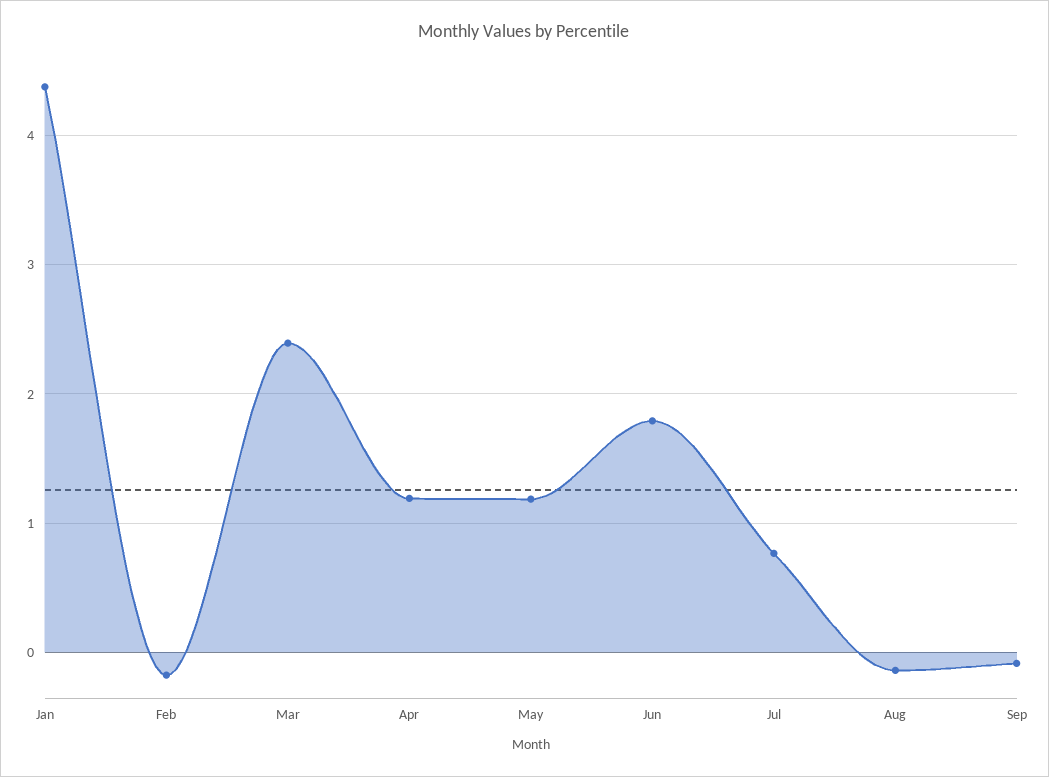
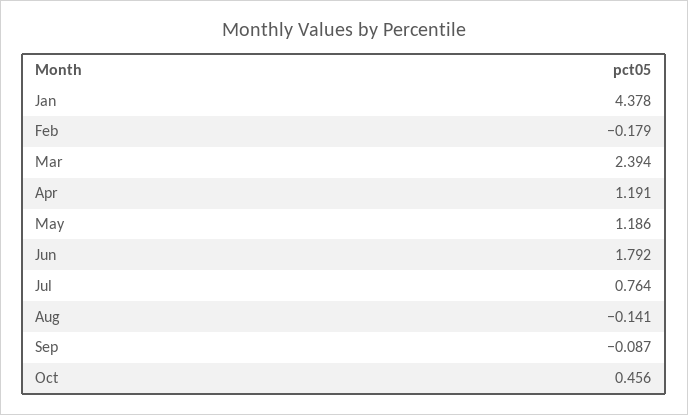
Oct: none -> 0.456

